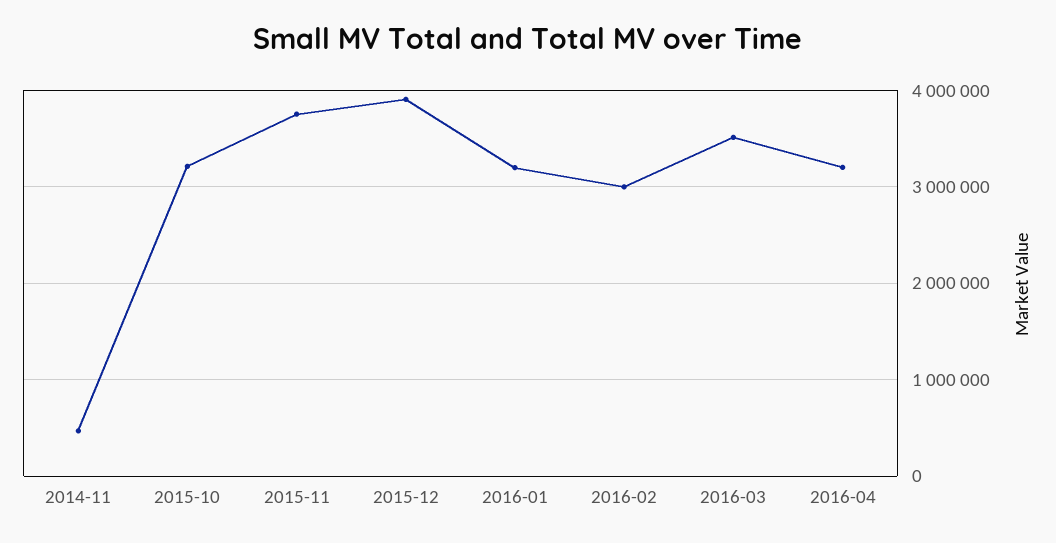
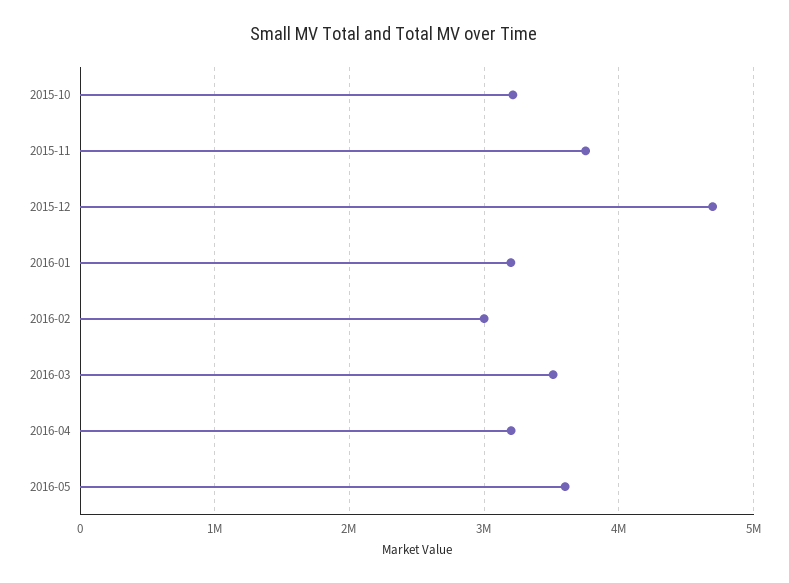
2014-11: 500000 -> none
2015-12: 3900000 -> 4700000
2016-05: none -> 3600000

